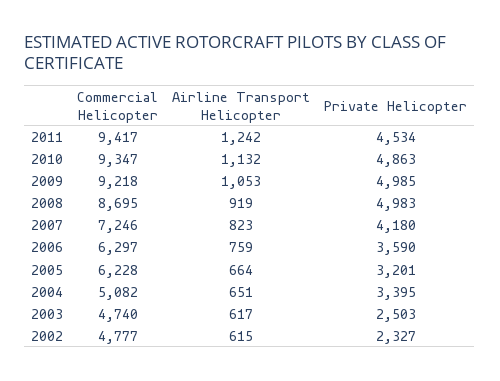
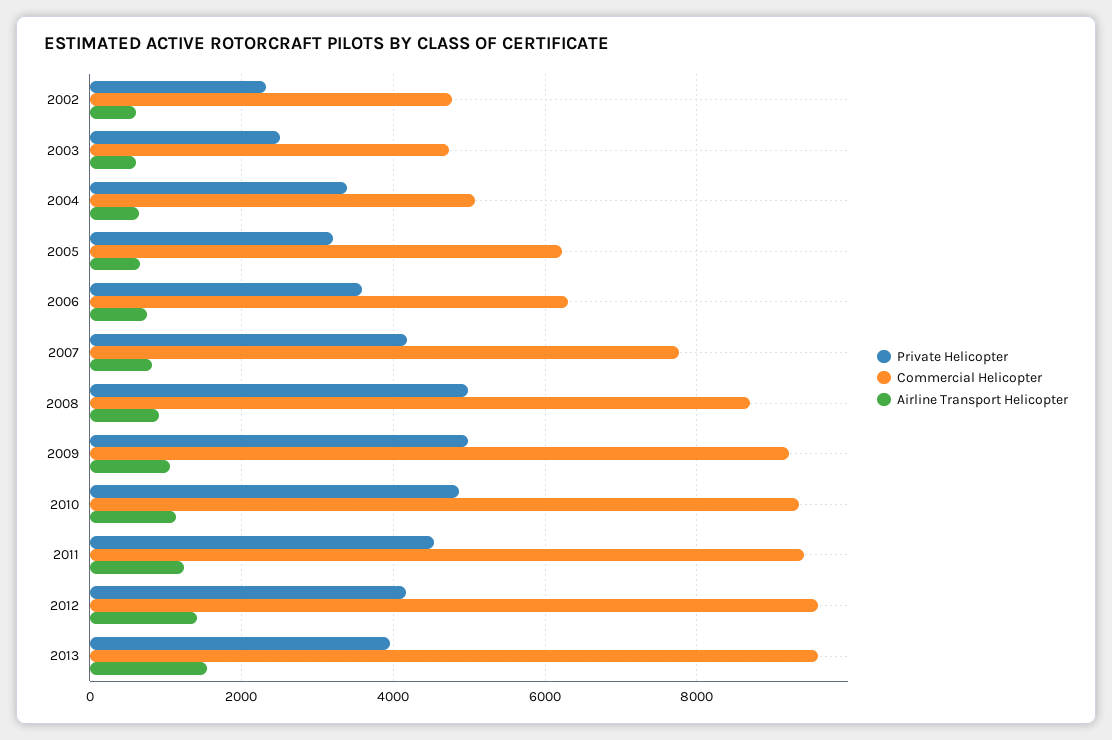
Commercial Helicopter, 2007: 7246 -> 7800
Private Helicopter, 2012: none -> 4200
Commercial Helicopter, 2012: none -> 9600
Airline Transport Helicopter, 2012: none -> 1400
Private Helicopter, 2013: none -> 4000
Commercial Helicopter, 2013: none -> 9600
Airline Transport Helicopter, 2013: none -> 1600

